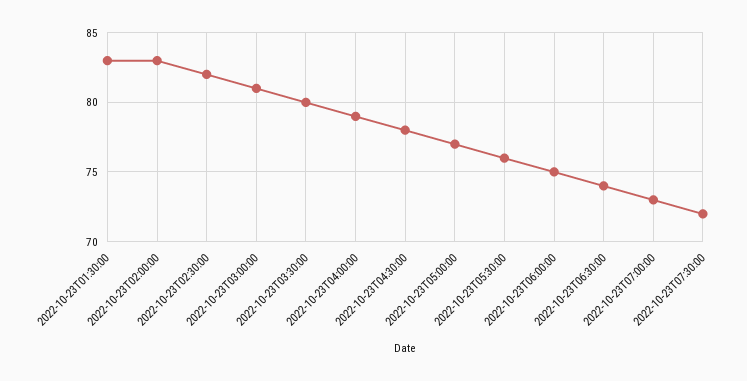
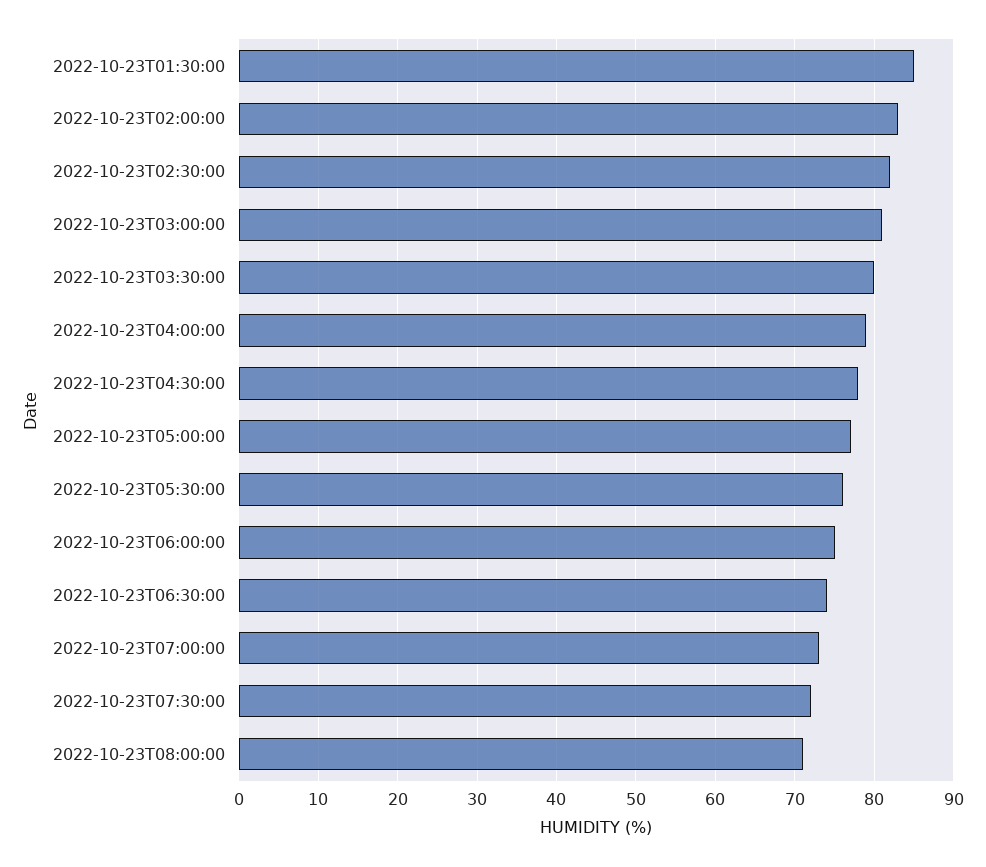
2022-10-23T01:30:00: 83 -> 85
2022-10-23T08:00:00: none -> 71

